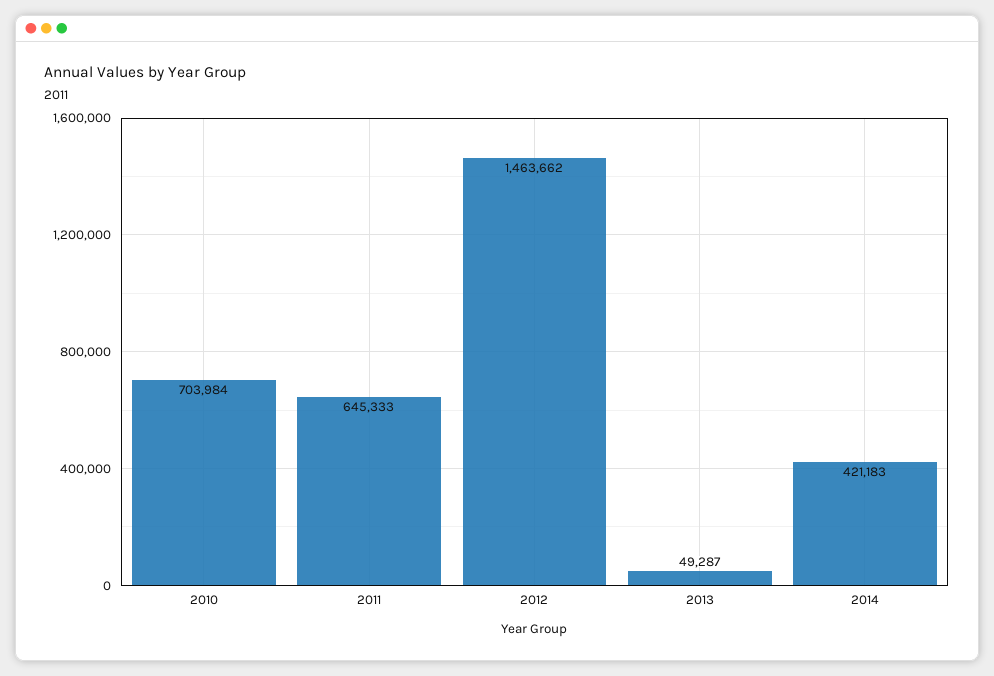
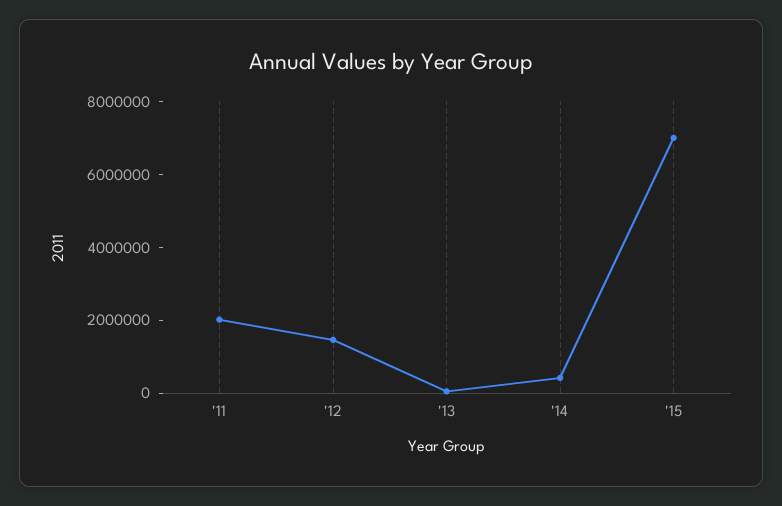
2010: 703984 -> none
2011: 645333 -> 2000000
'15: none -> 7000000

